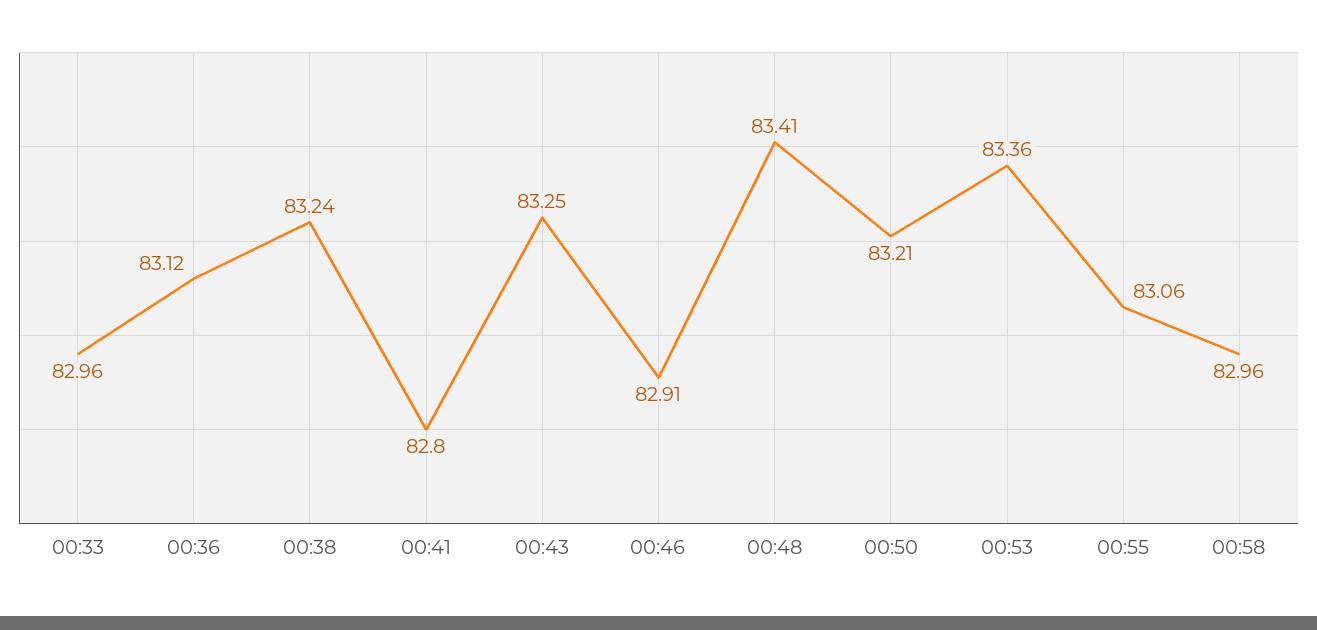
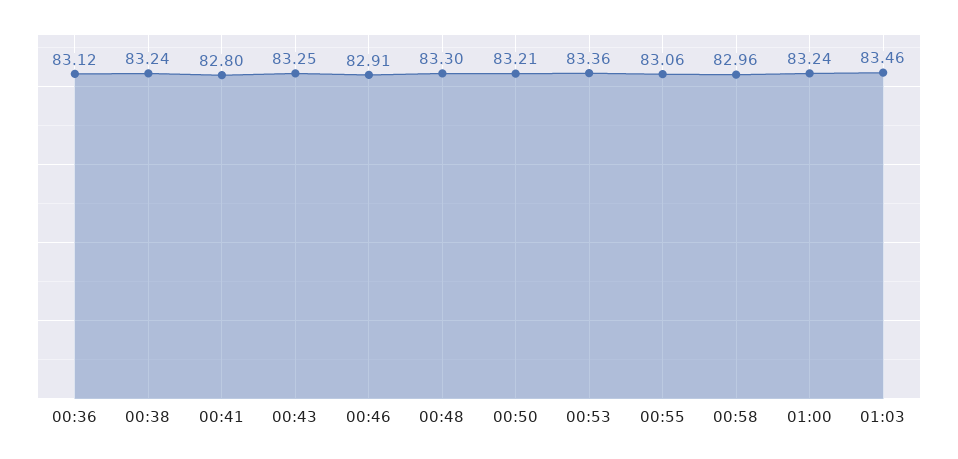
00:33: 82.96 -> none
00:48: 83.41 -> 83.3
01:00: none -> 83.24
01:03: none -> 83.46

